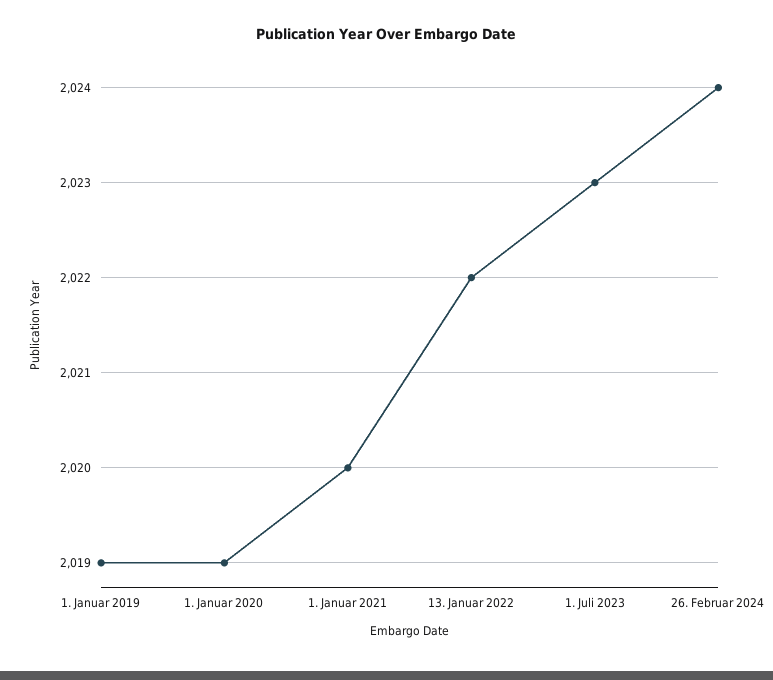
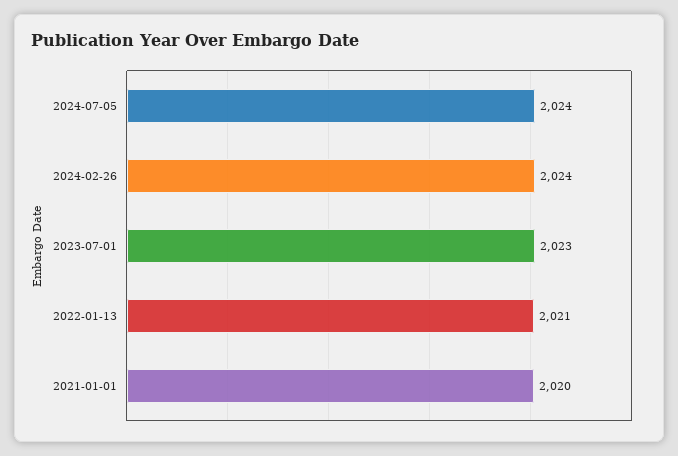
1. Januar 2019: 2019 -> none
1. Januar 2020: 2019 -> none
13. Januar 2022: 2022 -> 2021
2024-07-05: none -> 2024

